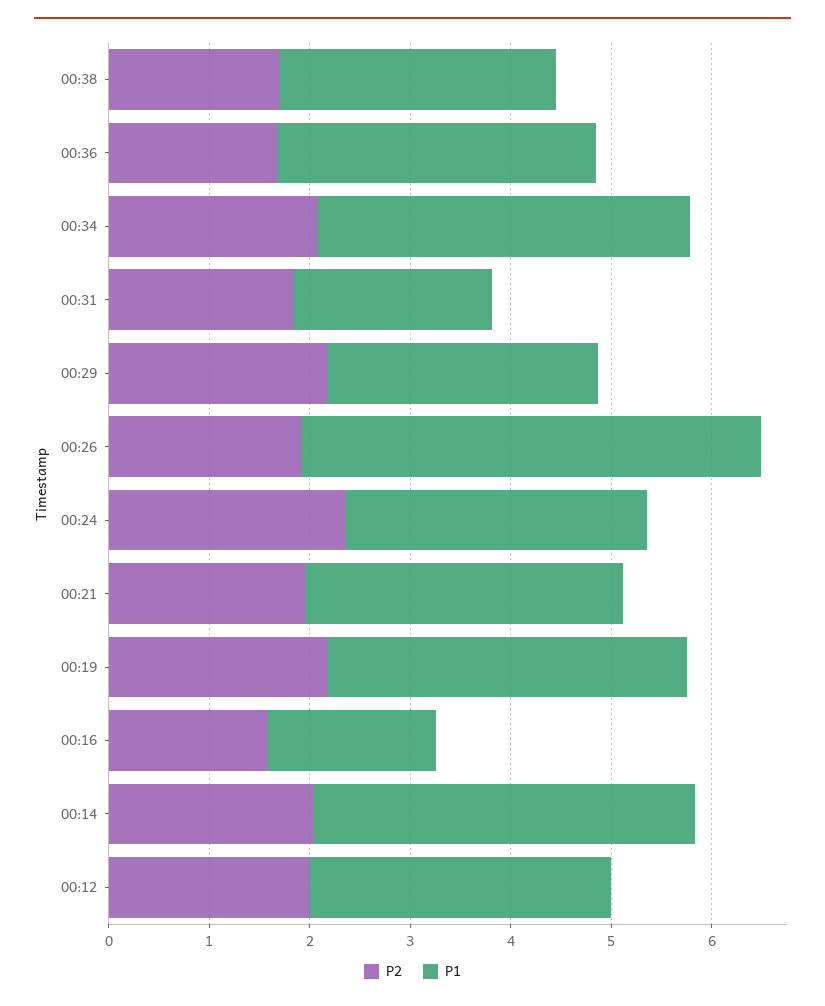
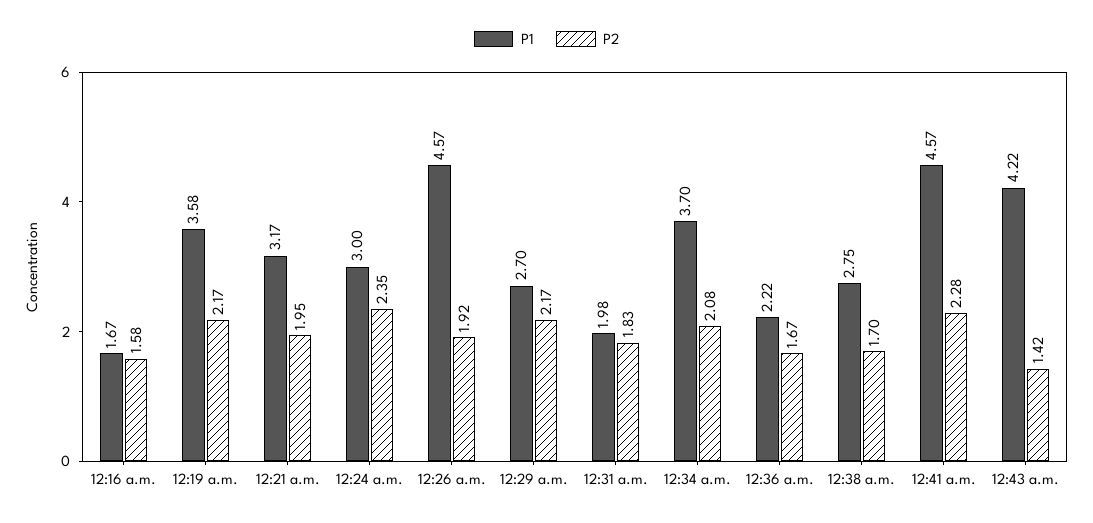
P1, 00:36: 3.2 -> 2.22
P2, 00:14: 2 -> none
P1, 00:14: 3.8 -> none
P2, 00:12: 2 -> none
P1, 00:12: 3 -> none
P1, 12:41 a.m.: none -> 4.57
P2, 12:41 a.m.: none -> 2.28
P1, 12:43 a.m.: none -> 4.22
P2, 12:43 a.m.: none -> 1.42

